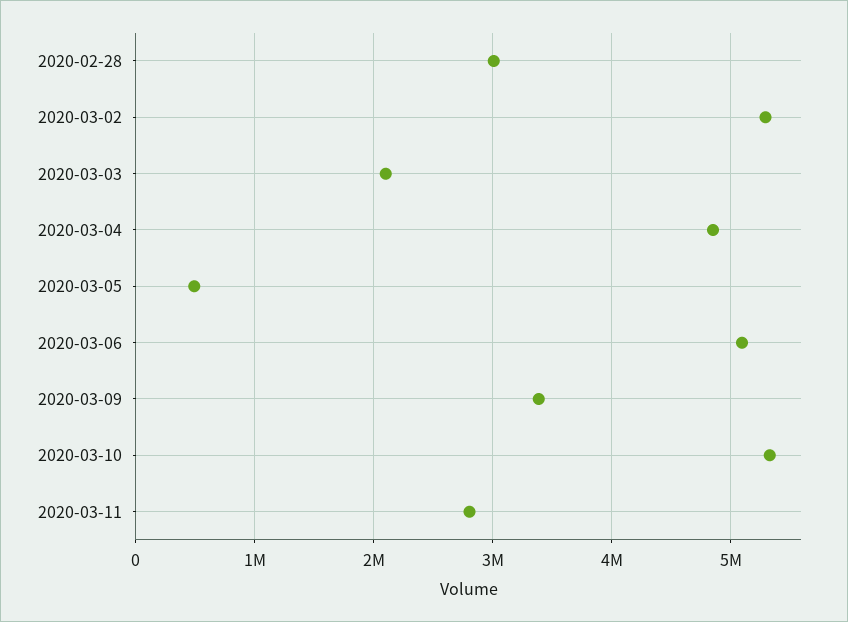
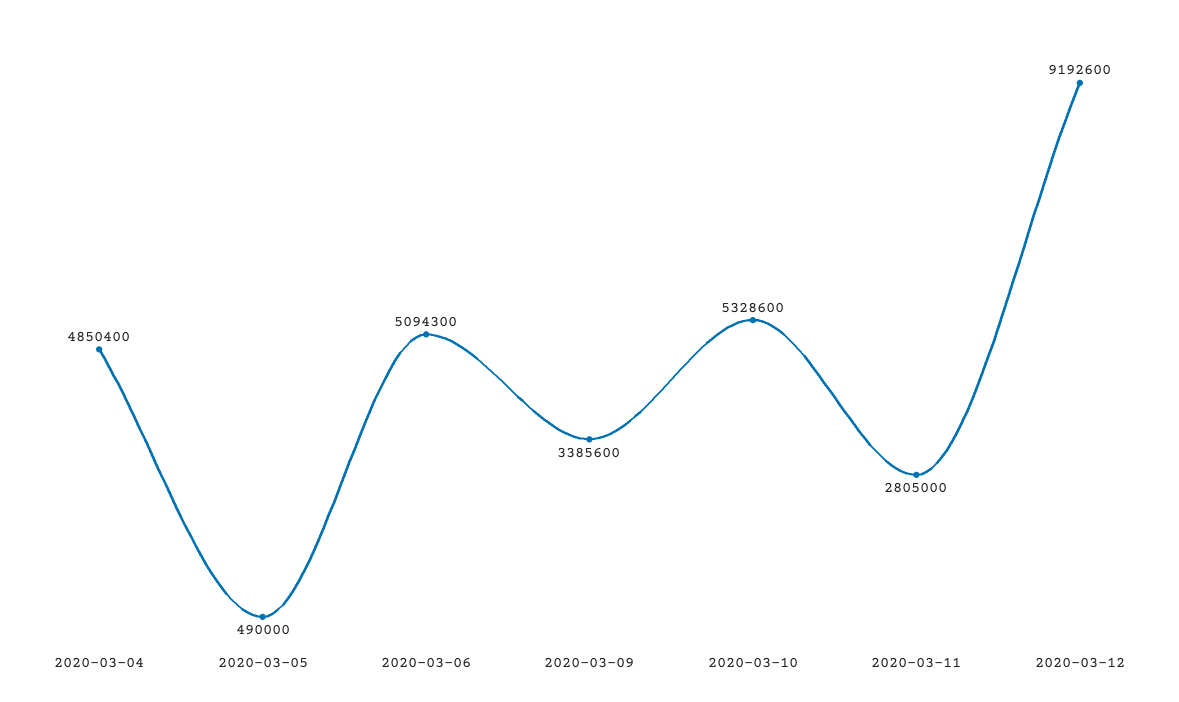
2020-02-28: 3000000 -> none
2020-03-02: 5300000 -> none
2020-03-03: 2100000 -> none
2020-03-12: none -> 9192600

